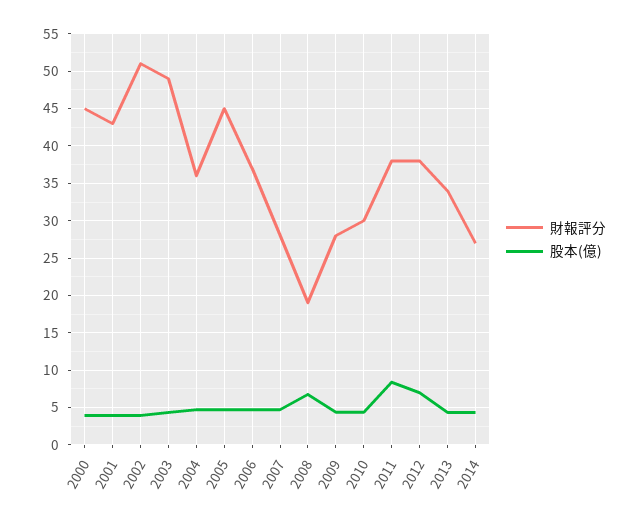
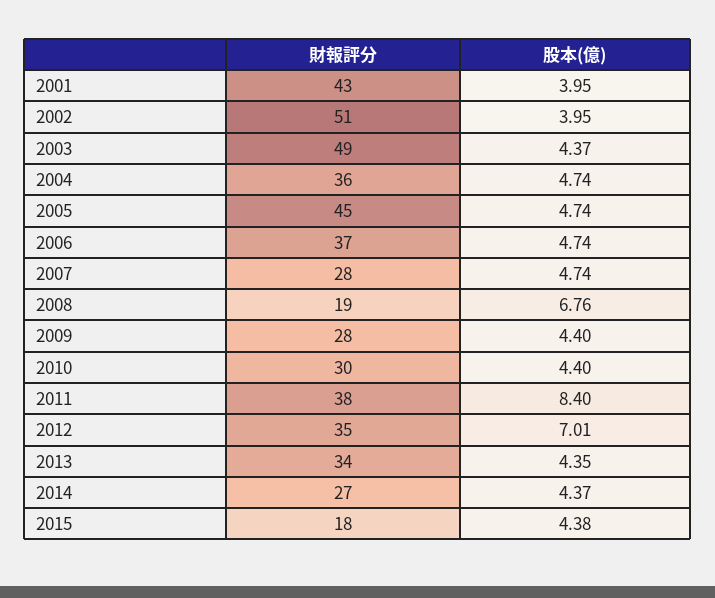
財報評分, 2000: 45 -> none
股本(億), 2000: 4 -> none
財報評分, 2012: 38 -> 35
財報評分, 2015: none -> 18
股本(億), 2015: none -> 4.38

